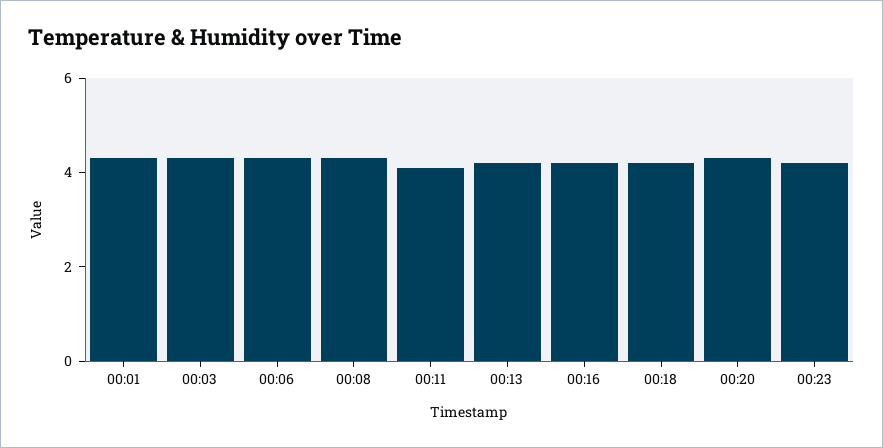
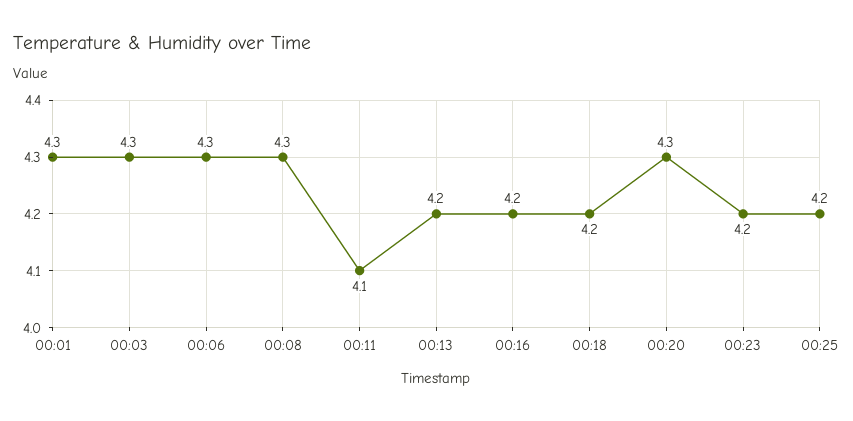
00:25: none -> 4.2

